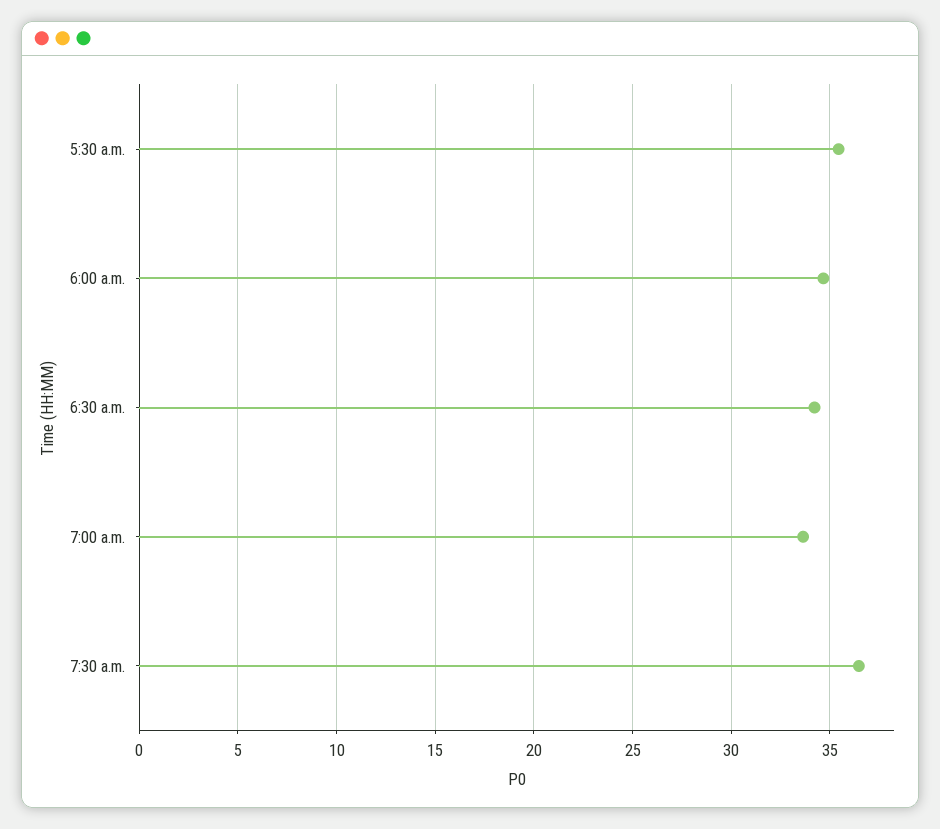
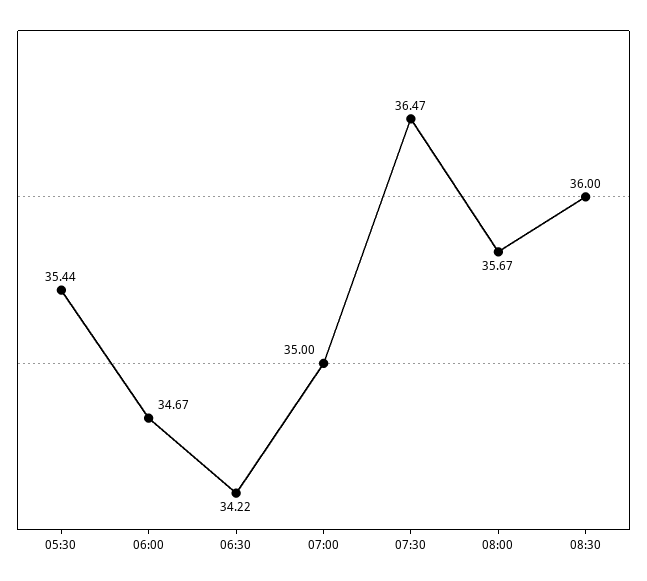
7:00 a.m.: 33.5 -> 35
08:00: none -> 35.67
08:30: none -> 36

